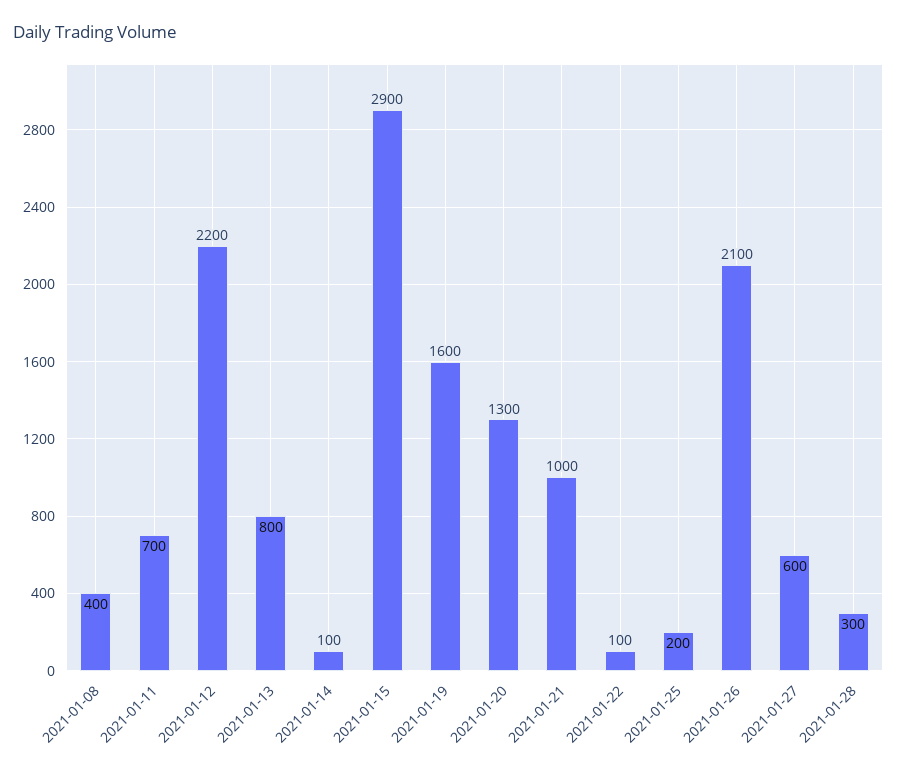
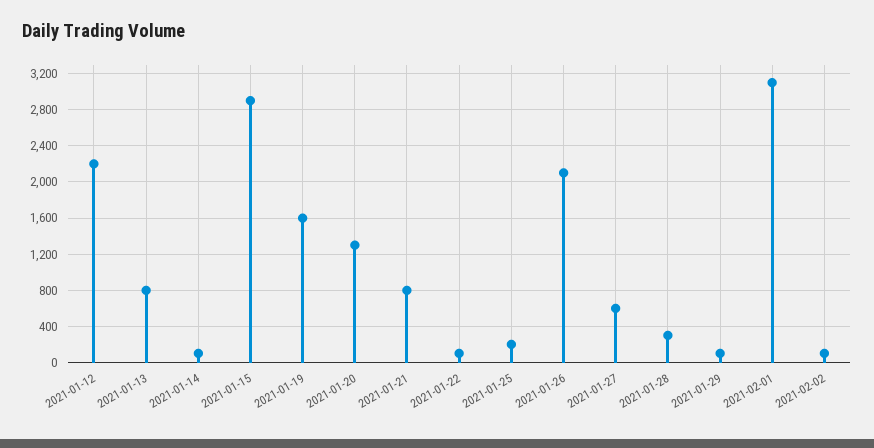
2021-01-08: 400 -> none
2021-01-11: 700 -> none
2021-01-21: 1000 -> 800
2021-01-29: none -> 100
2021-02-01: none -> 3100
2021-02-02: none -> 100

